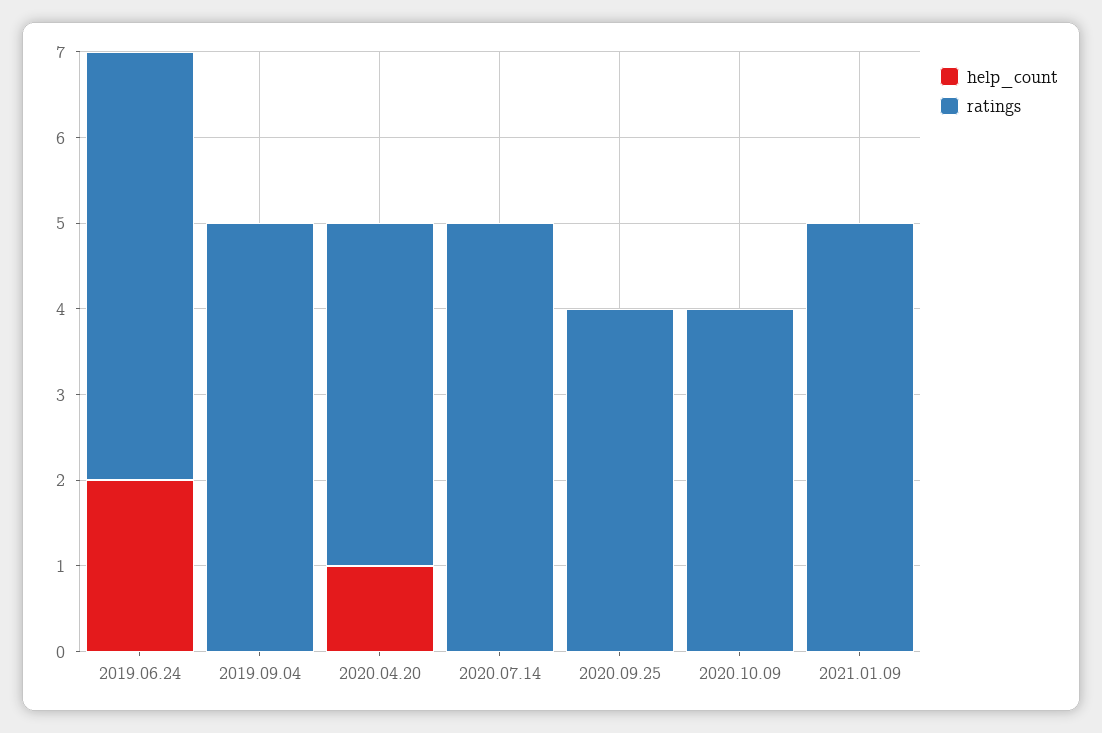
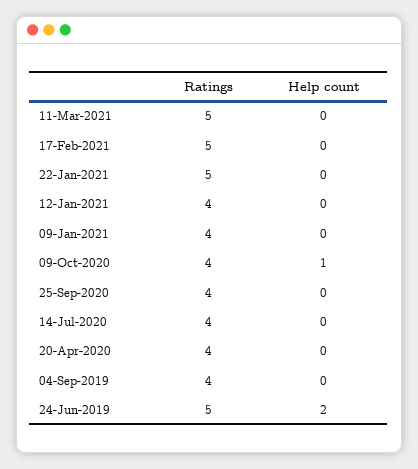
ratings, 2019.09.04: 5 -> 4
help_count, 2020.04.20: 1 -> 0
ratings, 2020.07.14: 5 -> 4
help_count, 2020.10.09: 0 -> 1
ratings, 2021.01.09: 5 -> 4
ratings, 11-Mar-2021: none -> 5
help_count, 11-Mar-2021: none -> 0
ratings, 17-Feb-2021: none -> 5
help_count, 17-Feb-2021: none -> 0
ratings, 22-Jan-2021: none -> 5
help_count, 22-Jan-2021: none -> 0
ratings, 12-Jan-2021: none -> 4
help_count, 12-Jan-2021: none -> 0

